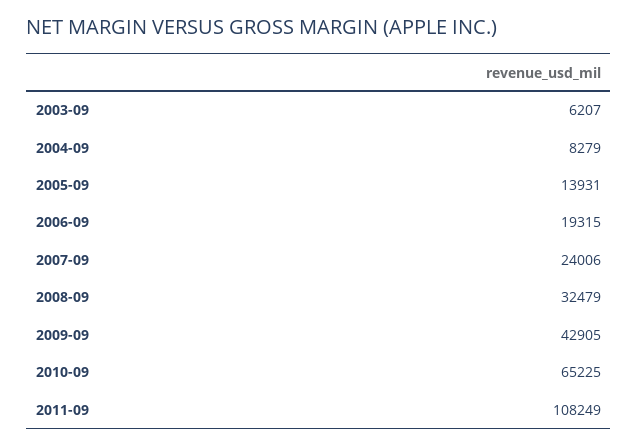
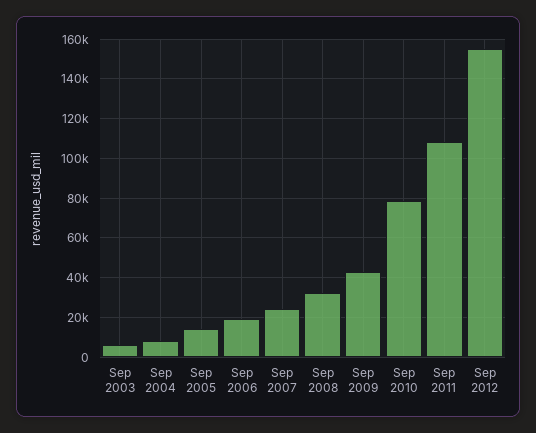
2010-09: 65225 -> 80000
Sep 2012: none -> 155000

